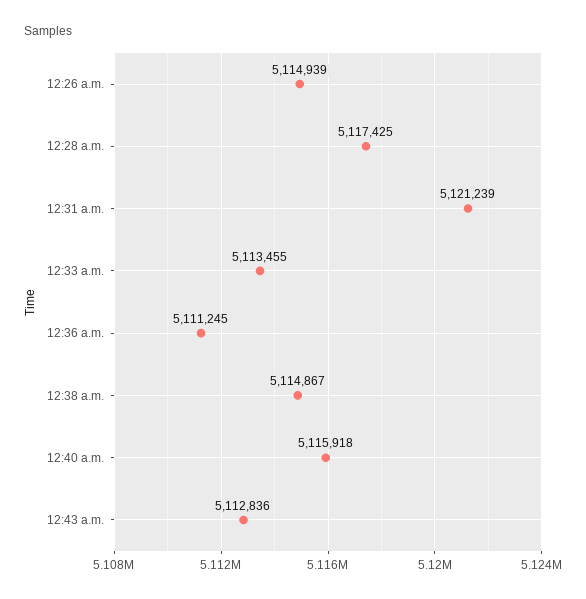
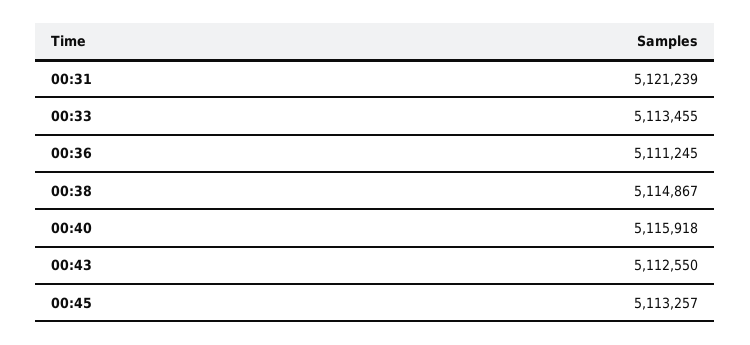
12:26 a.m.: 5114939 -> none
12:28 a.m.: 5117425 -> none
12:43 a.m.: 5112836 -> 5112550
00:45: none -> 5113257

